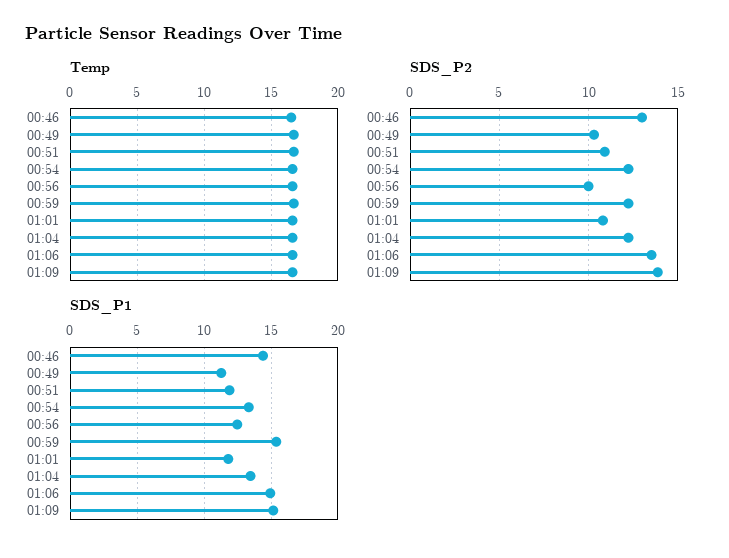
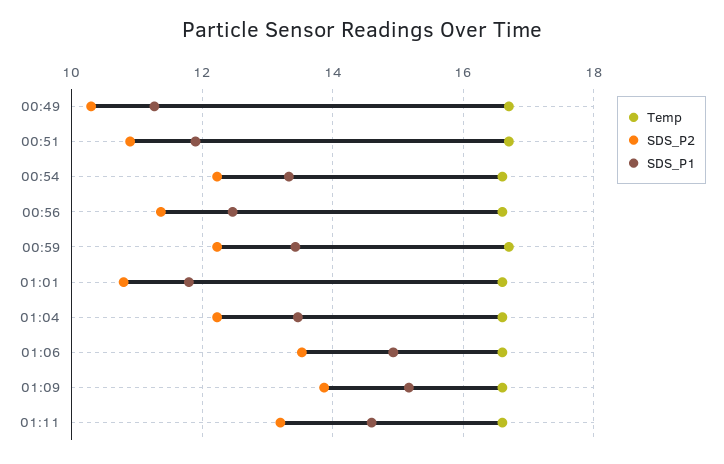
Temp, 00:46: 16.5 -> none
SDS_P2, 00:46: 13 -> none
SDS_P2, 00:56: 10 -> 11.4
SDS_P1, 00:46: 14.5 -> none
SDS_P1, 00:59: 15.5 -> 13.4
Temp, 01:11: none -> 16.6
SDS_P2, 01:11: none -> 13.2
SDS_P1, 01:11: none -> 14.6

